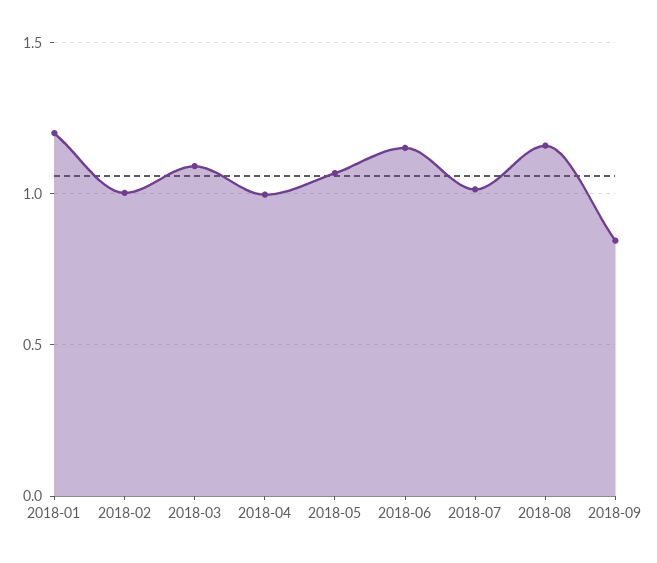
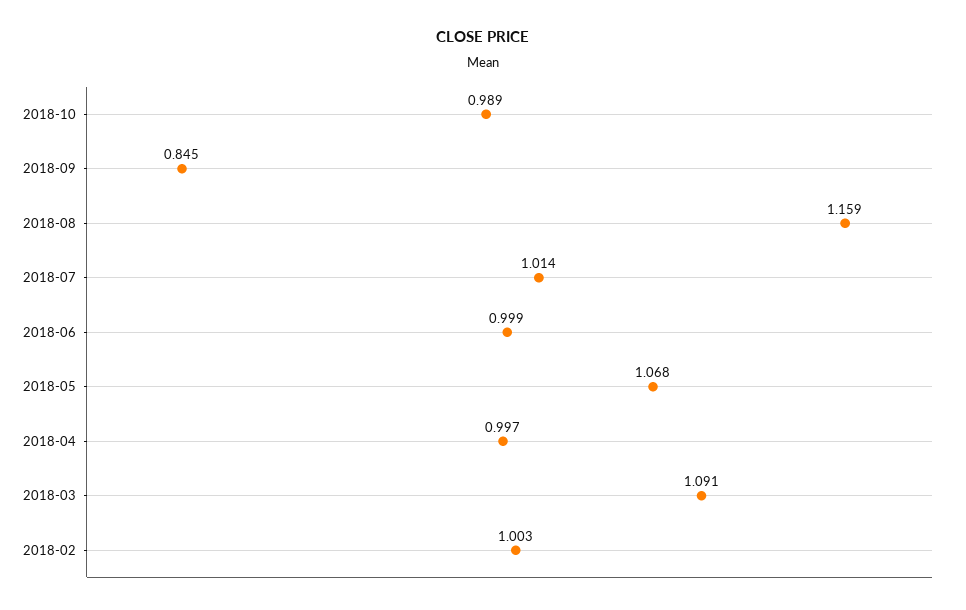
2018-01: 1.2 -> none
2018-06: 1.15 -> 0.999
2018-10: none -> 0.989

